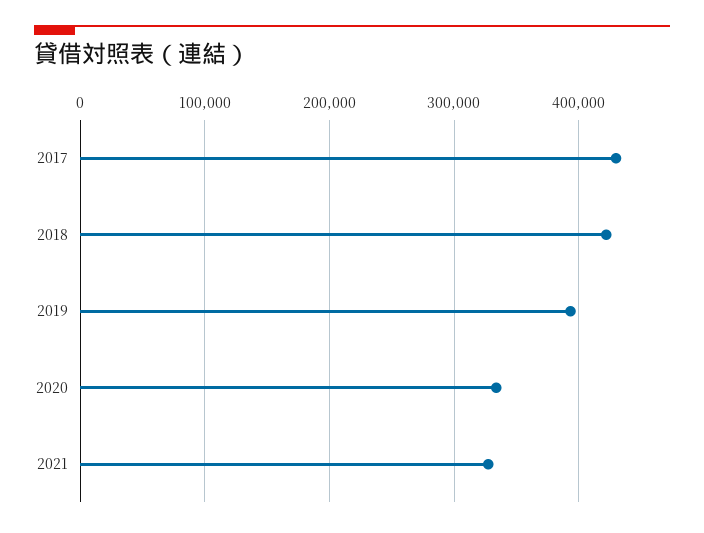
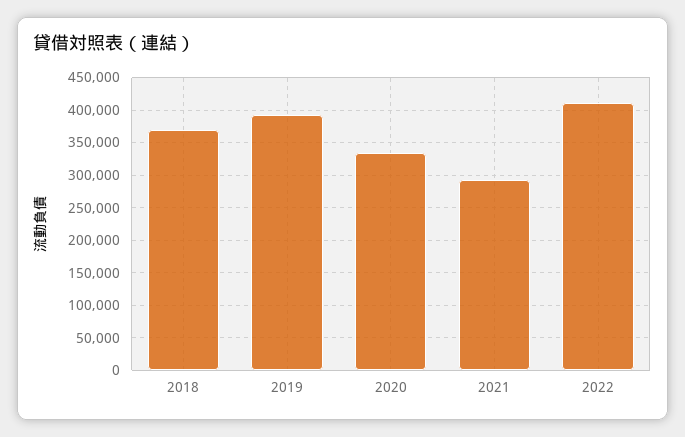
2017: 430000 -> none
2018: 420000 -> 370000
2021: 330000 -> 290000
2022: none -> 410000

